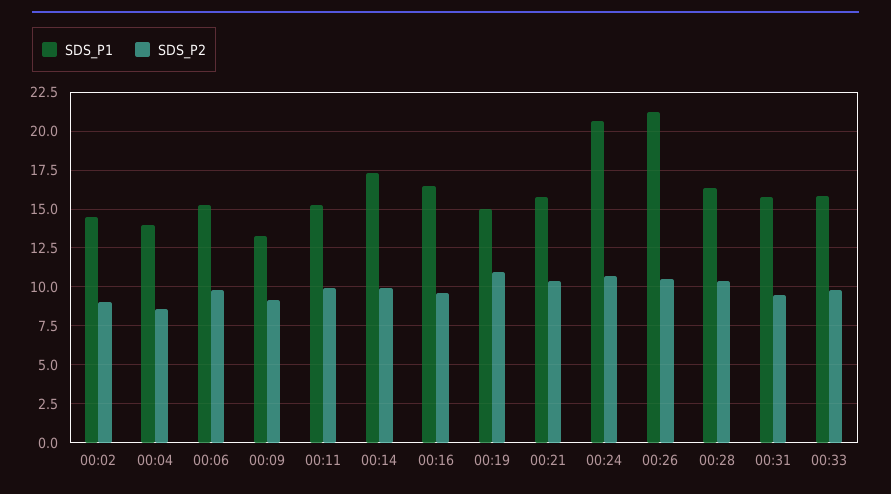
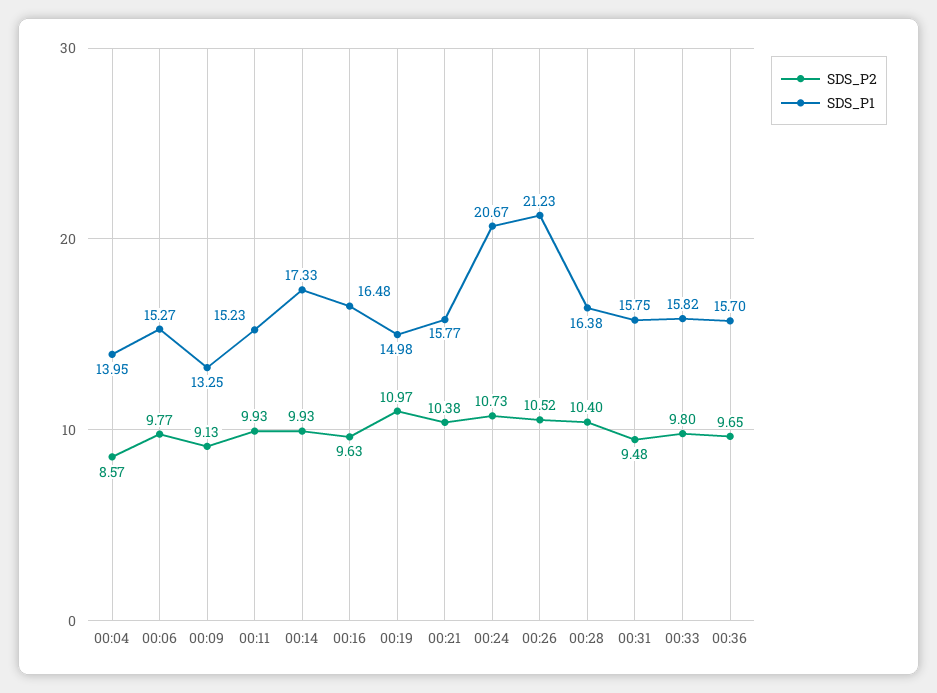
SDS_P1, 00:02: 14.5 -> none
SDS_P2, 00:02: 9 -> none
SDS_P2, 00:36: none -> 9.65
SDS_P1, 00:36: none -> 15.7

